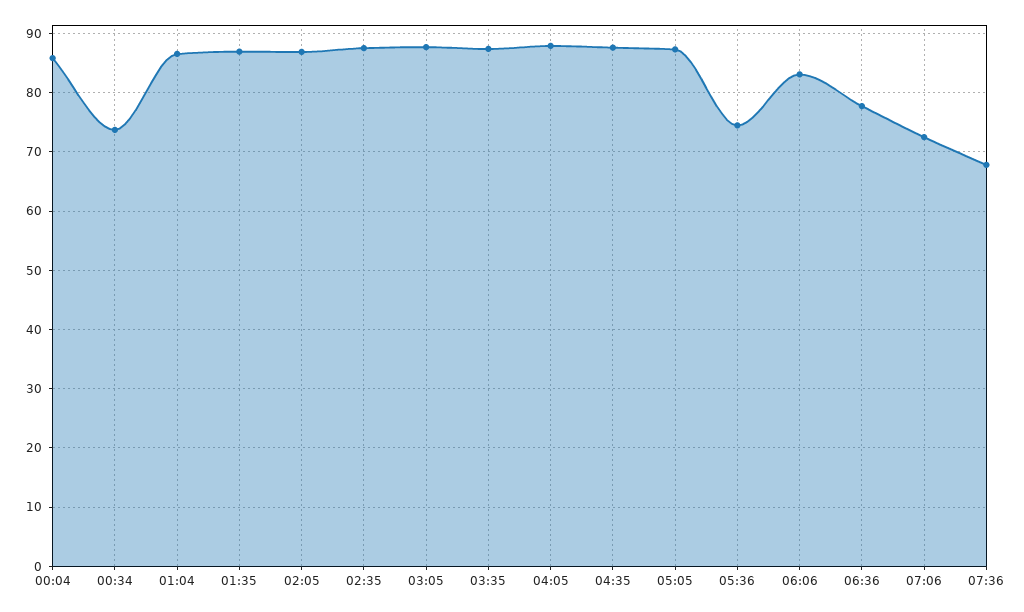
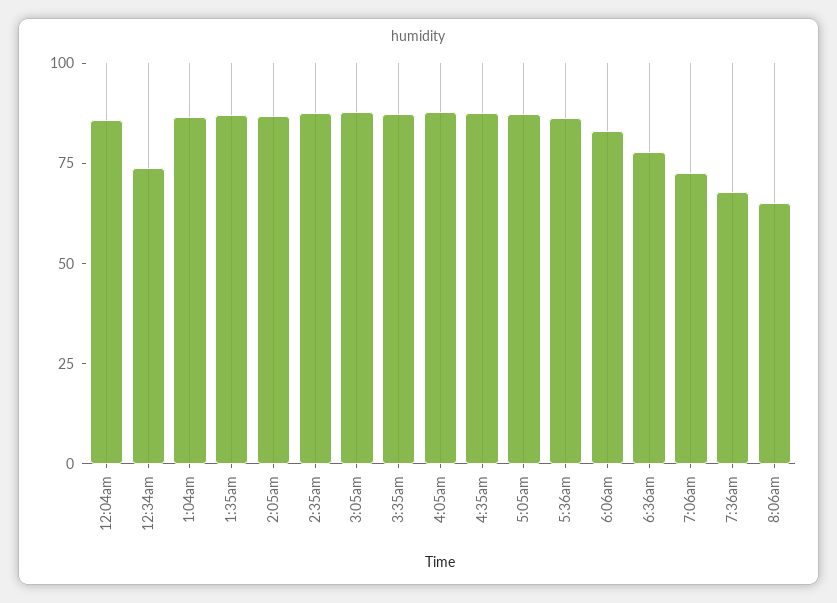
05:36: 74 -> 85
8:06am: none -> 65

